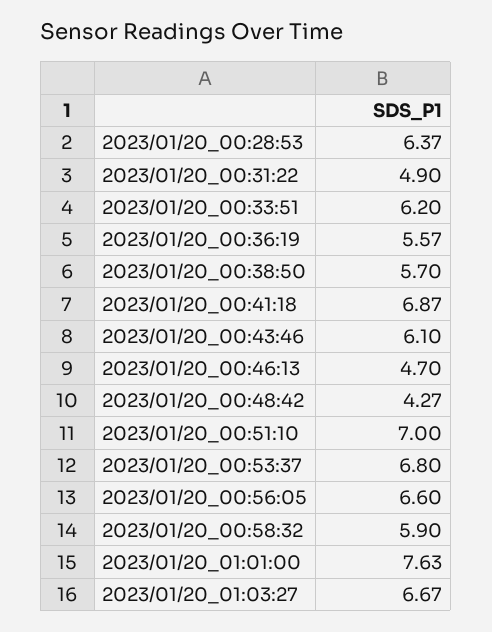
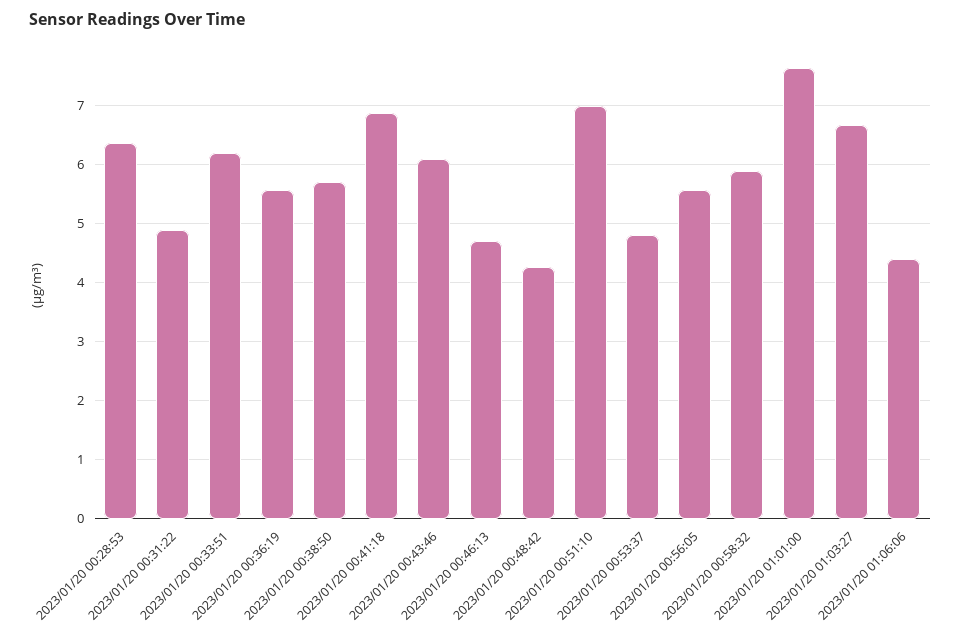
2023/01/20_00:53:37: 6.8 -> 4.8
2023/01/20_00:56:05: 6.6 -> 5.6
2023/01/20 01:06:06: none -> 4.4

